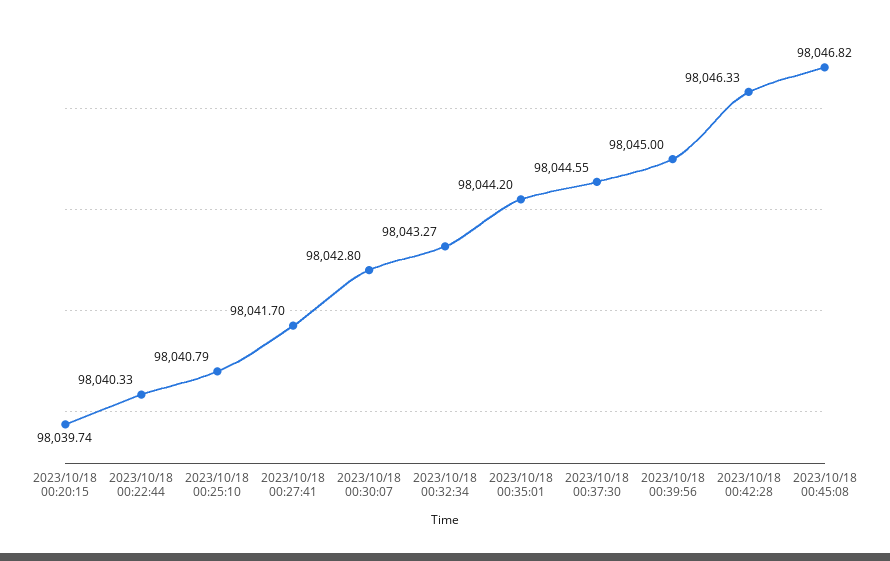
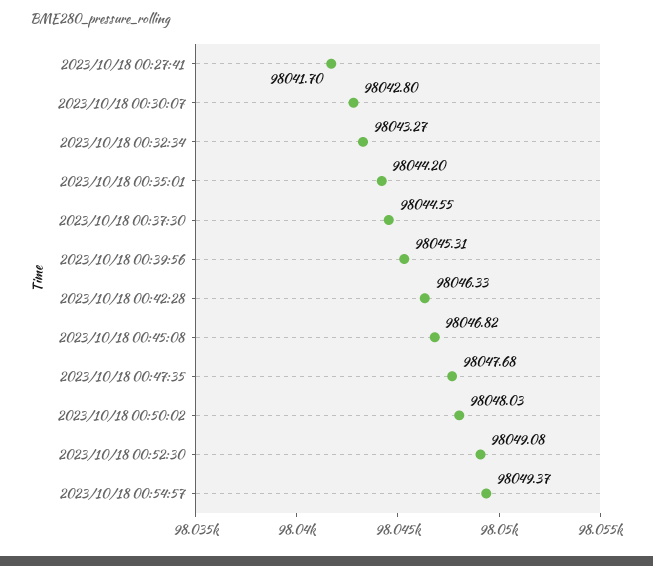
2023/10/18 00:20:15: 98039.74 -> none
2023/10/18 00:22:44: 98040.33 -> none
2023/10/18 00:25:10: 98040.79 -> none
2023/10/18 00:39:56: 98045 -> 98045.31
2023/10/18 00:47:35: none -> 98047.68
2023/10/18 00:50:02: none -> 98048.03
2023/10/18 00:52:30: none -> 98049.08
2023/10/18 00:54:57: none -> 98049.37

